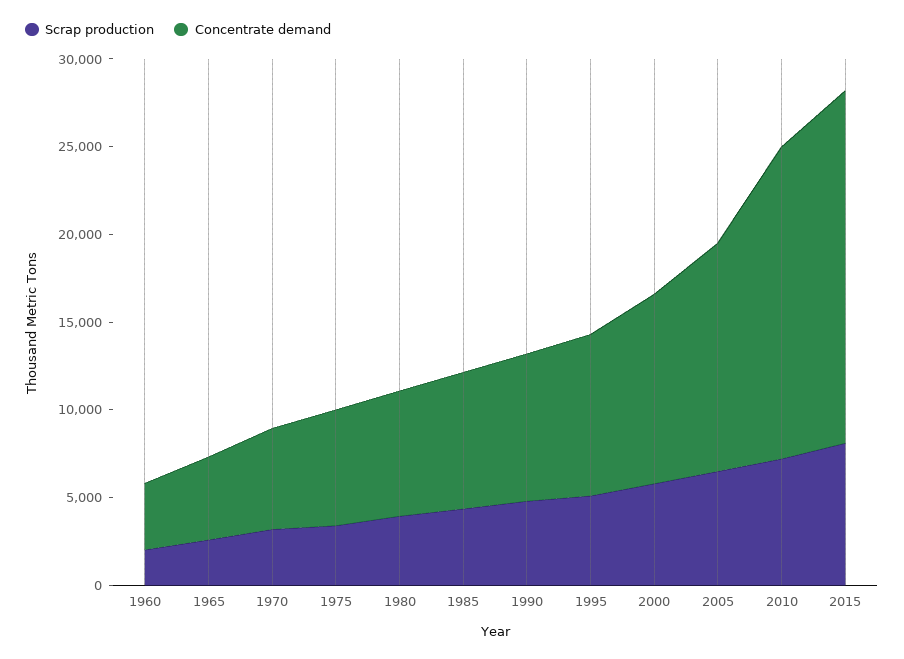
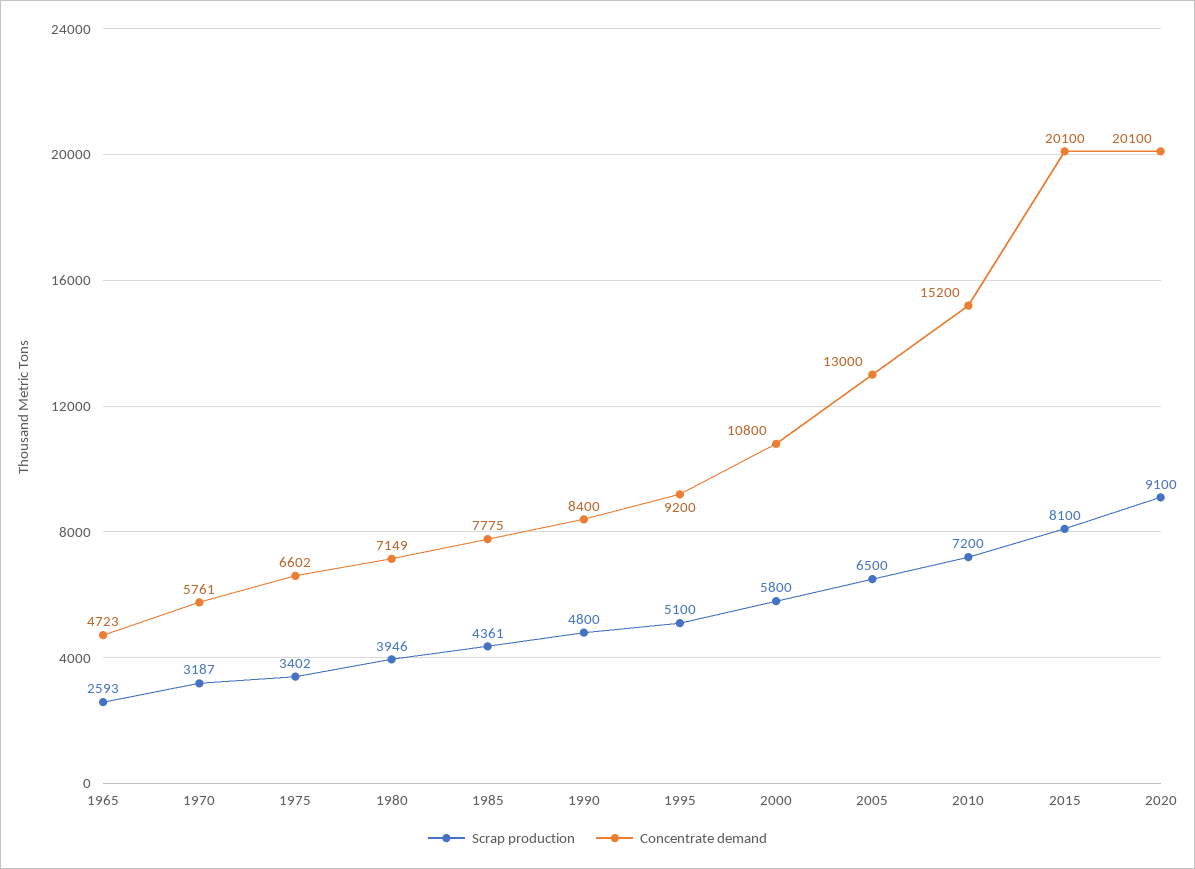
Scrap production, 1960: 2000 -> none
Concentrate demand, 1960: 4000 -> none
Concentrate demand, 2010: 18000 -> 15200
Scrap production, 2020: none -> 9100
Concentrate demand, 2020: none -> 20100

